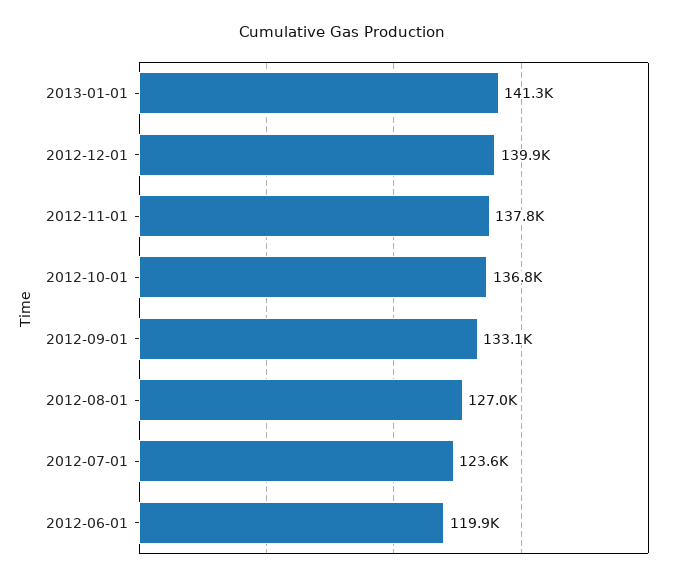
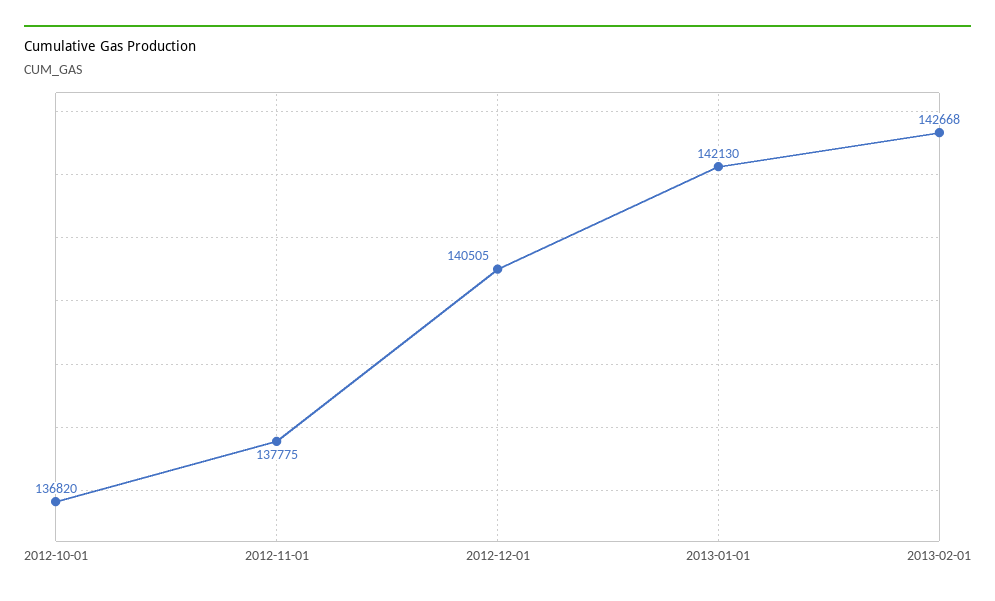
2013-01-01: 141300 -> 142130
2012-12-01: 139900 -> 140505
2012-09-01: 133100 -> none
2012-08-01: 127000 -> none
2012-07-01: 123600 -> none
2012-06-01: 119900 -> none
2013-02-01: none -> 142668

